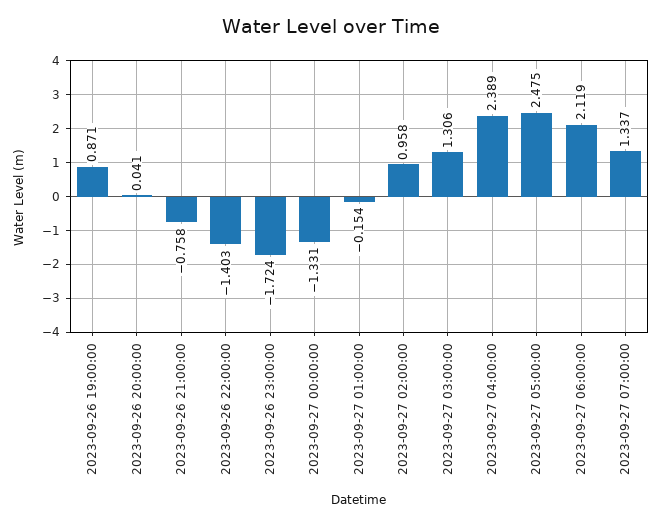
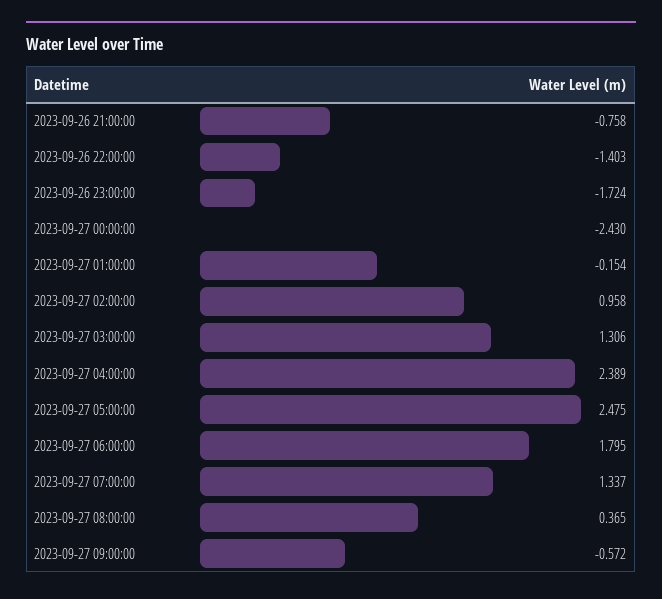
2023-09-26 19:00:00: 0.871 -> none
2023-09-26 20:00:00: 0.041 -> none
2023-09-27 00:00:00: -1.331 -> -2.43
2023-09-27 06:00:00: 2.119 -> 1.795
2023-09-27 08:00:00: none -> 0.365
2023-09-27 09:00:00: none -> -0.572

